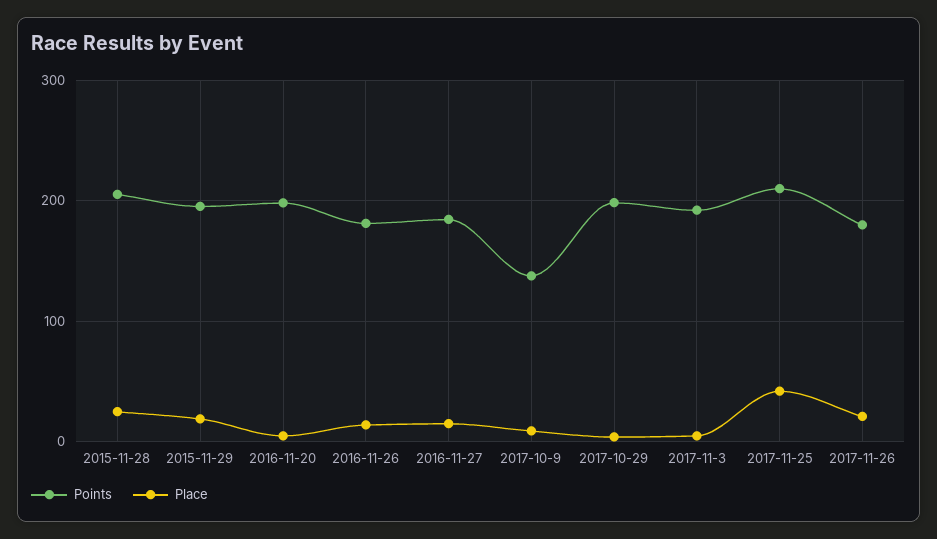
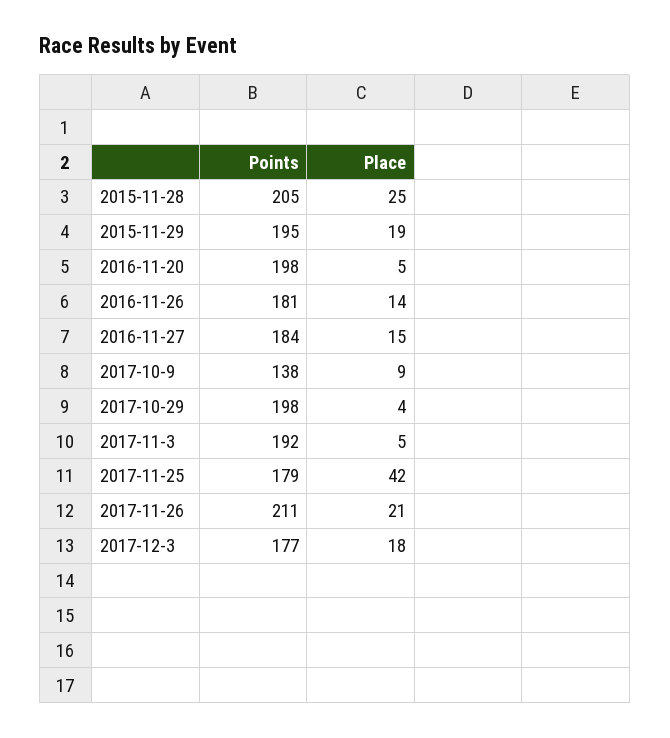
Points, 2017-11-25: 210 -> 179
Points, 2017-11-26: 180 -> 211
Points, 2017-12-3: none -> 177
Place, 2017-12-3: none -> 18

